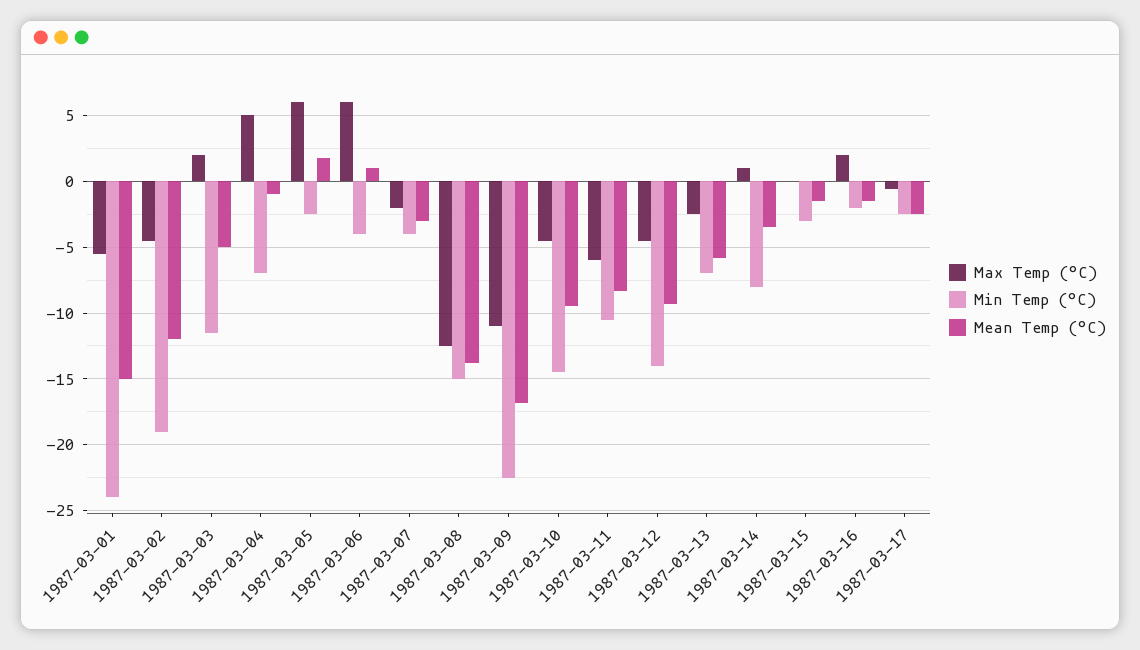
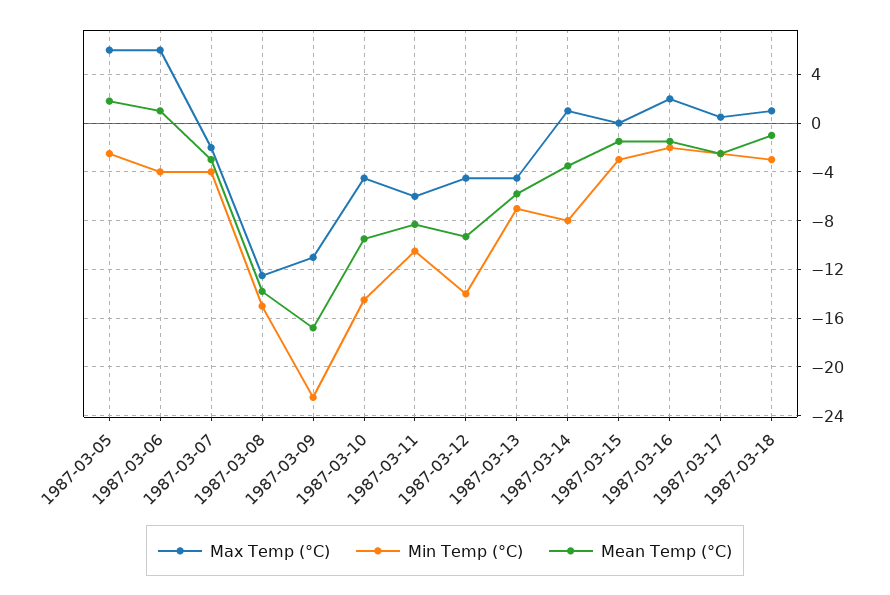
Max Temp (°C), 1987-03-01: -5.5 -> none
Min Temp (°C), 1987-03-01: -24 -> none
Mean Temp (°C), 1987-03-01: -15 -> none
Max Temp (°C), 1987-03-02: -4.5 -> none
Min Temp (°C), 1987-03-02: -19 -> none
Mean Temp (°C), 1987-03-02: -12 -> none
Max Temp (°C), 1987-03-03: 2 -> none
Min Temp (°C), 1987-03-03: -11.5 -> none
Mean Temp (°C), 1987-03-03: -5 -> none
Max Temp (°C), 1987-03-04: 5 -> none
Min Temp (°C), 1987-03-04: -7 -> none
Mean Temp (°C), 1987-03-04: -1 -> none
Max Temp (°C), 1987-03-13: -2.5 -> -4.5
Max Temp (°C), 1987-03-17: -0.5 -> 0.5
Max Temp (°C), 1987-03-18: none -> 1
Min Temp (°C), 1987-03-18: none -> -3
Mean Temp (°C), 1987-03-18: none -> -1

